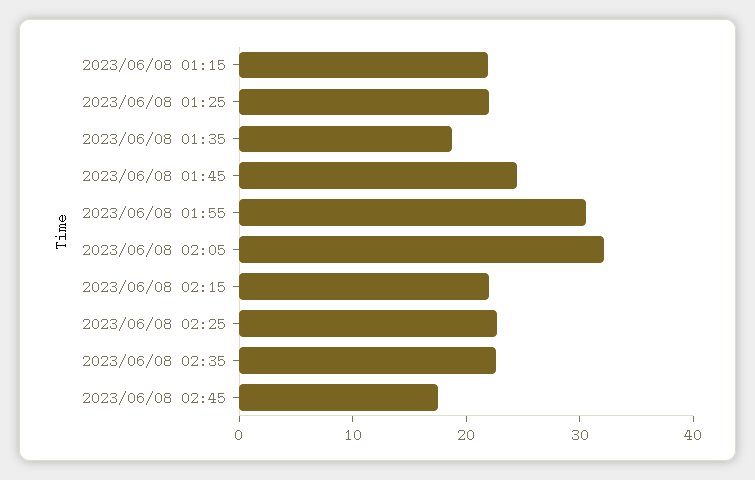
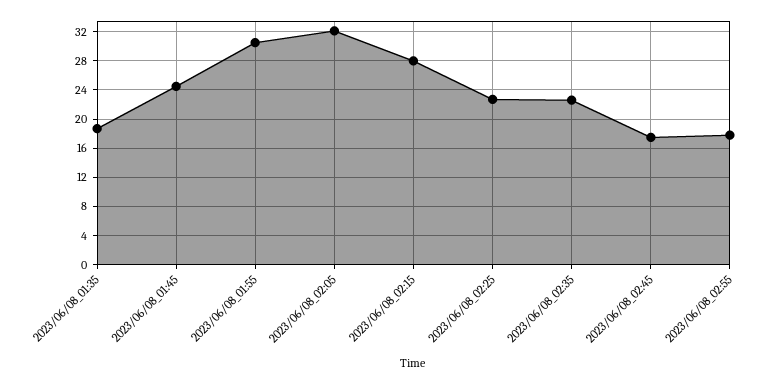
2023/06/08 01:15: 22 -> none
2023/06/08 01:25: 22 -> none
2023/06/08 02:15: 22 -> 28
2023/06/08_02:55: none -> 18

